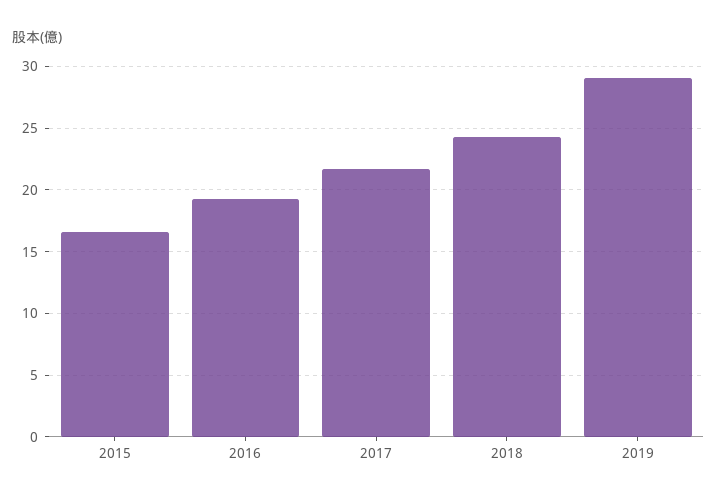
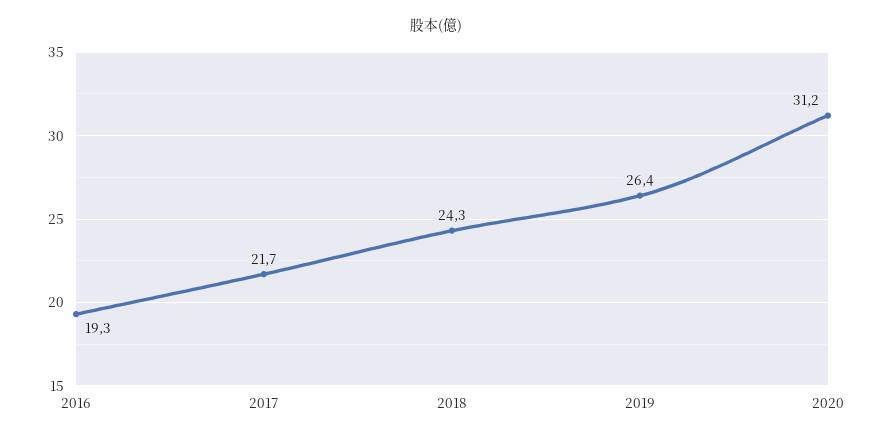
2015: 16.5 -> none
2019: 29 -> 26.4
2020: none -> 31.2

